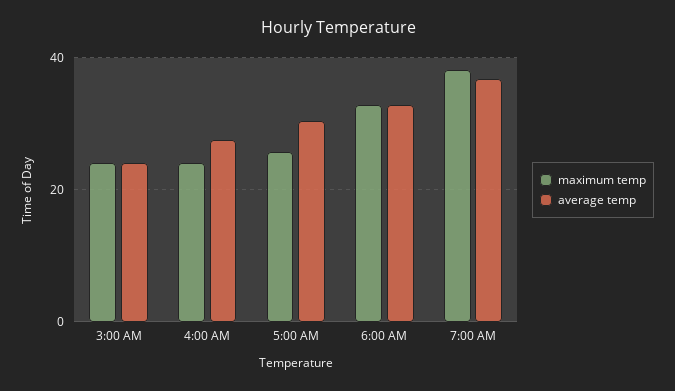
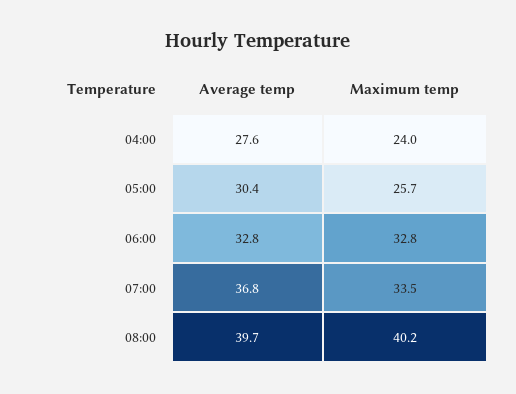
maximum temp, 3:00 AM: 24 -> none
average temp, 3:00 AM: 24 -> none
maximum temp, 7:00 AM: 38 -> 33.5
average temp, 08:00: none -> 39.7
maximum temp, 08:00: none -> 40.2

